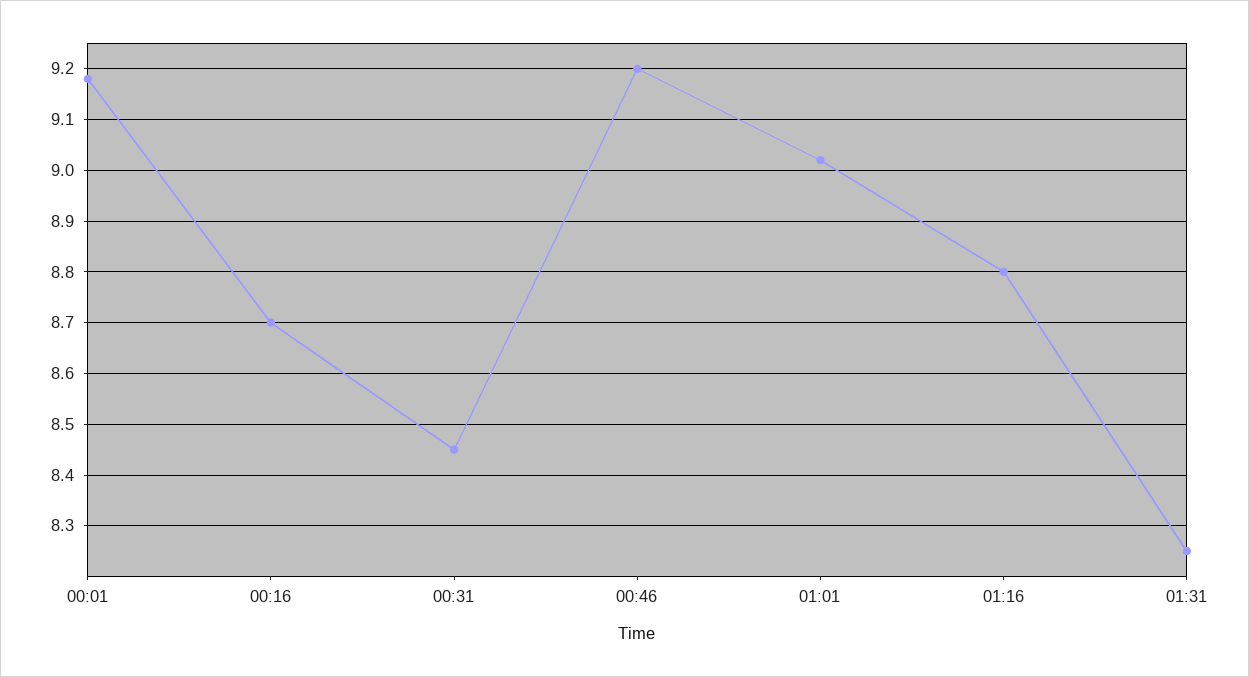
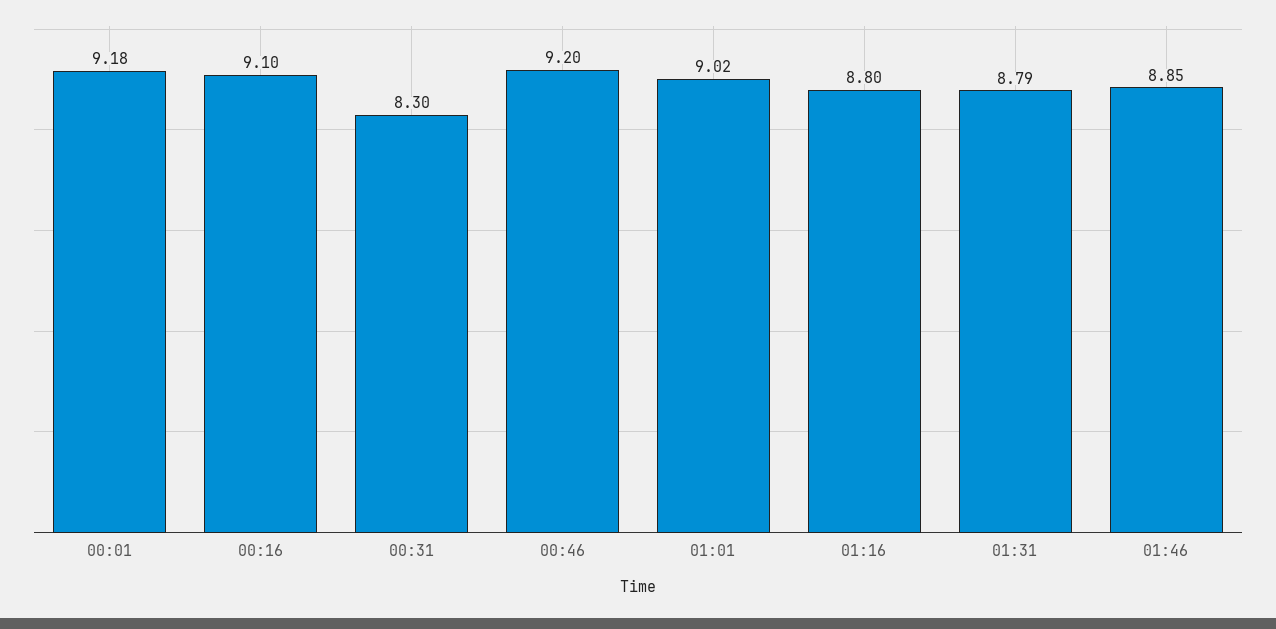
00:16: 8.7 -> 9.1
00:31: 8.45 -> 8.3
01:31: 8.25 -> 8.79
01:46: none -> 8.85

